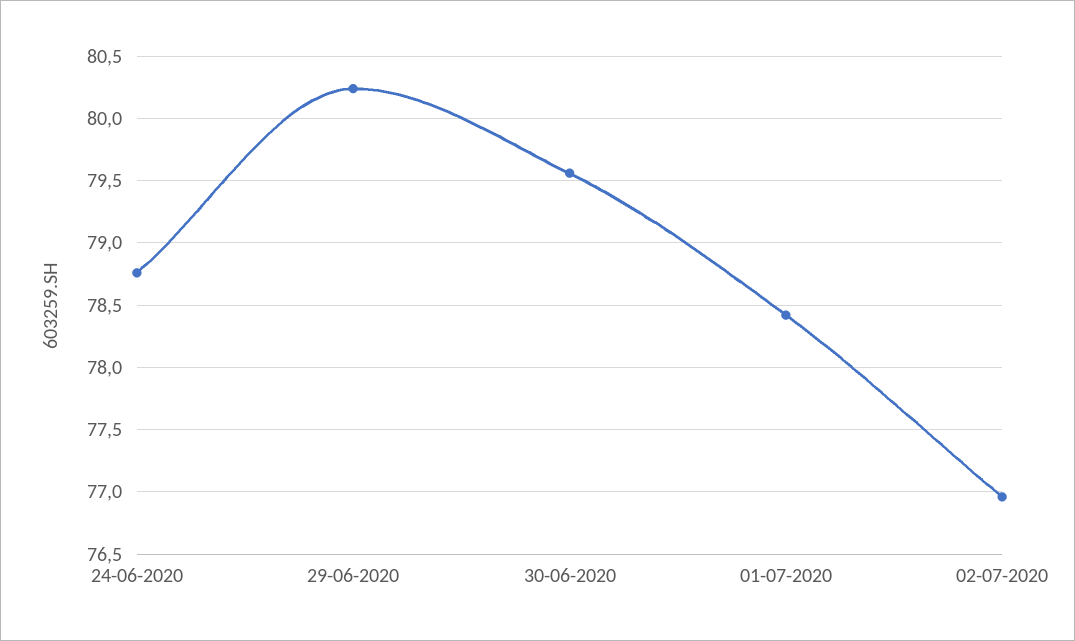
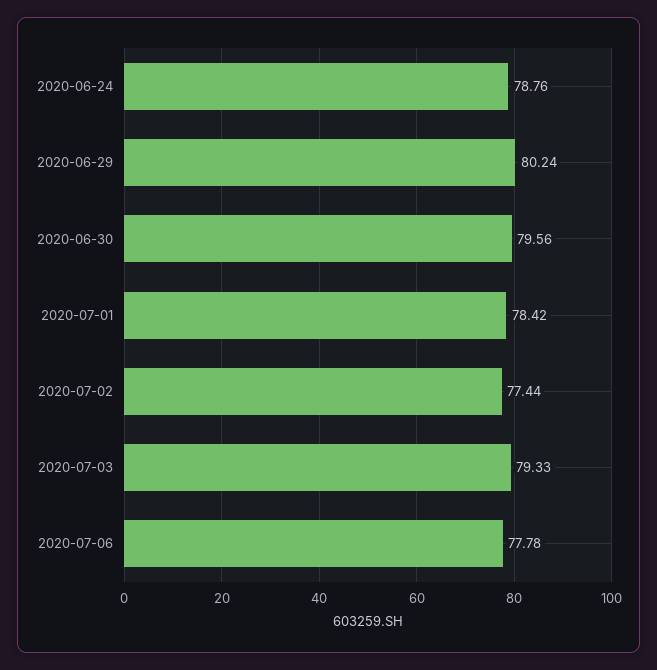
02-07-2020: 76.95 -> 77.44
2020-07-03: none -> 79.33
2020-07-06: none -> 77.78

